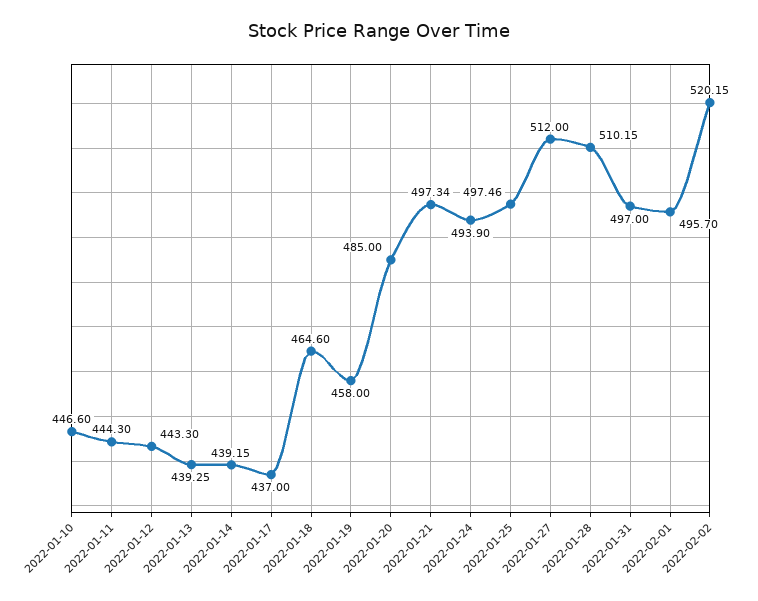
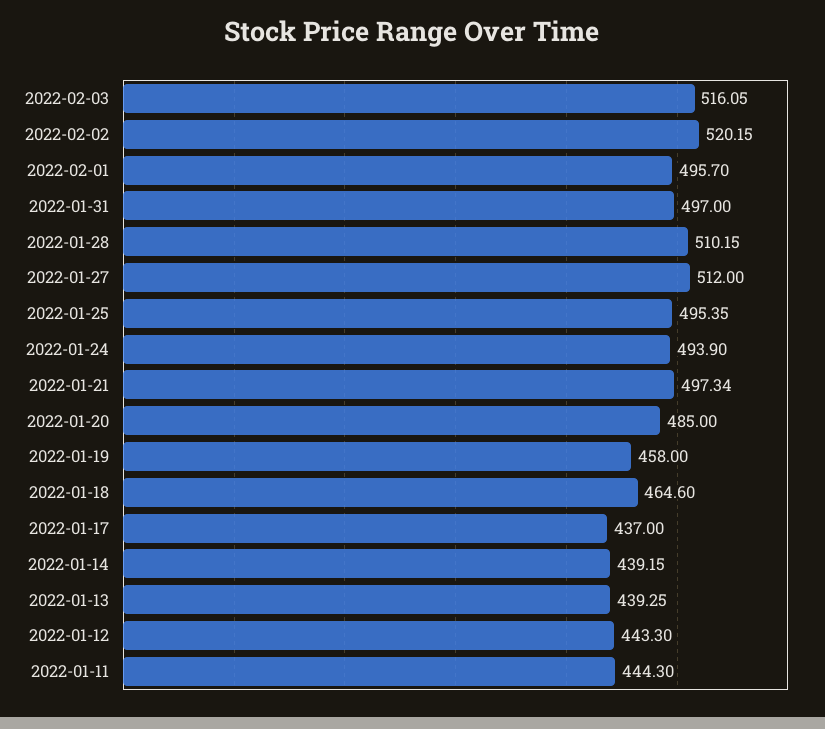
2022-01-10: 446.6 -> none
2022-01-25: 497.46 -> 495.35
2022-02-03: none -> 516.05

